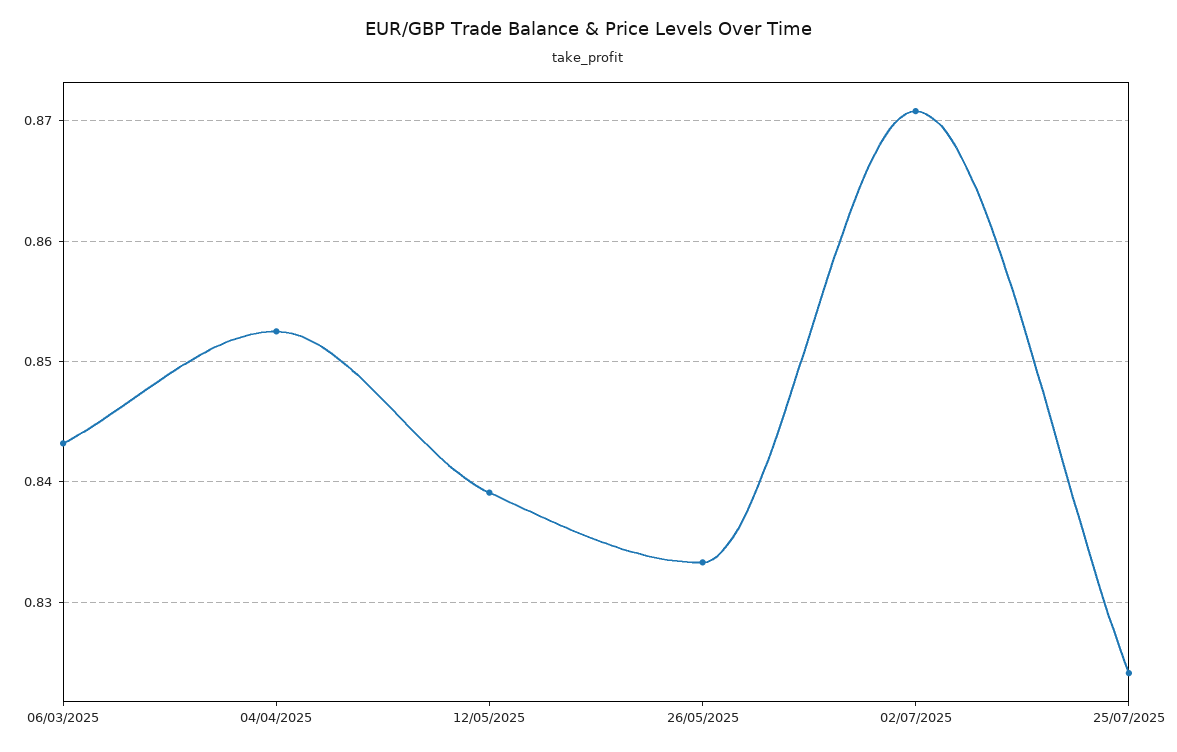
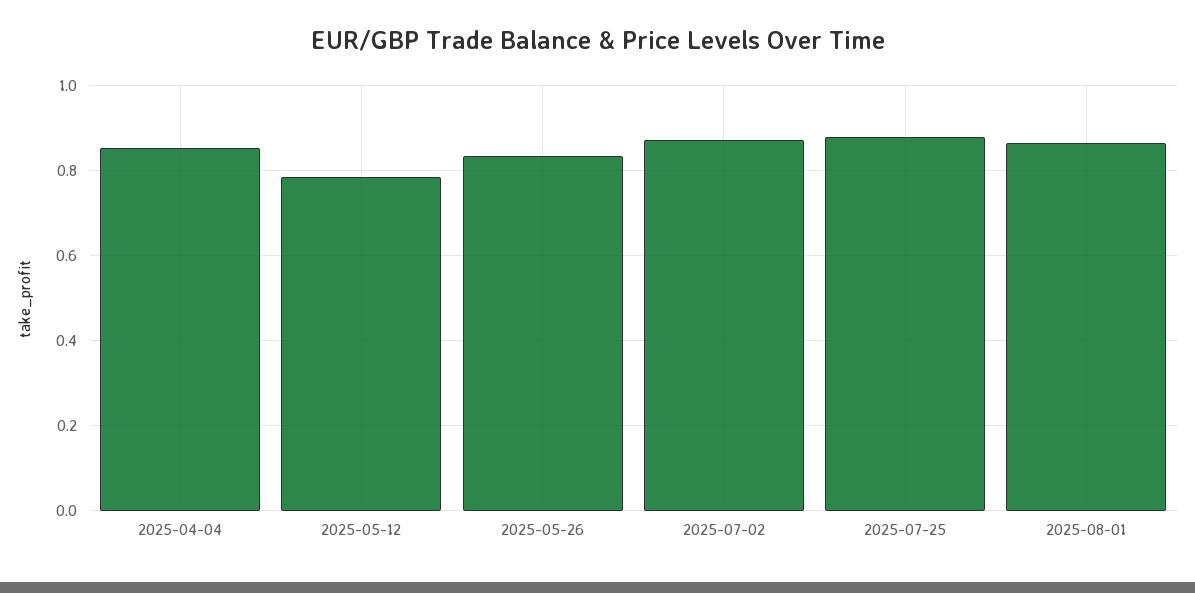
06/03/2025: 0.843 -> none
12/05/2025: 0.839 -> 0.78
25/07/2025: 0.824 -> 0.88
2025-08-01: none -> 0.86

